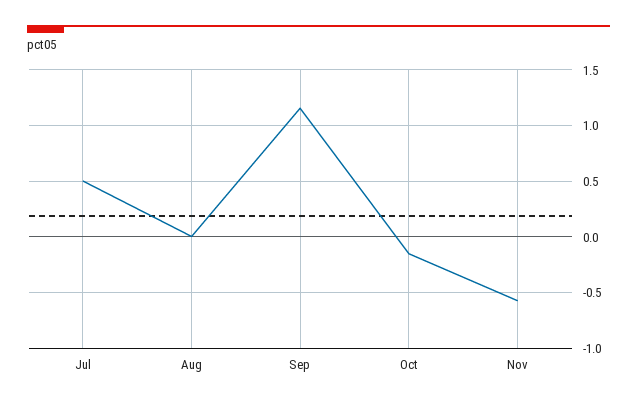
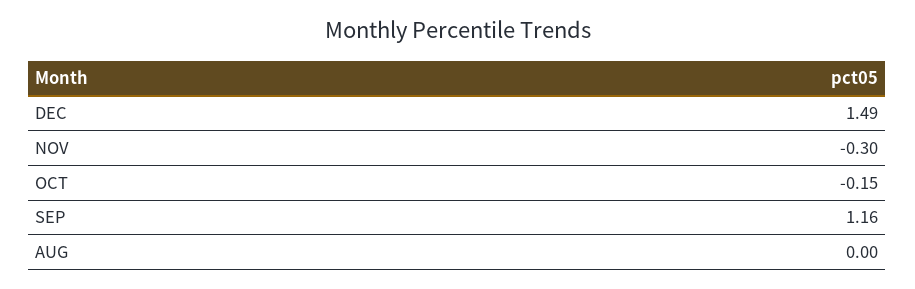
Jul: 0.5 -> none
Nov: -0.6 -> -0.3
DEC: none -> 1.49

